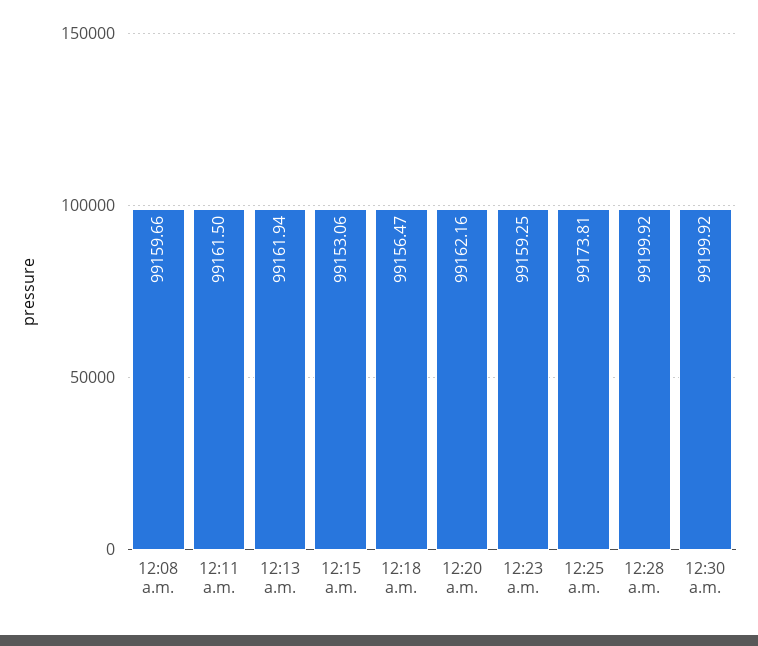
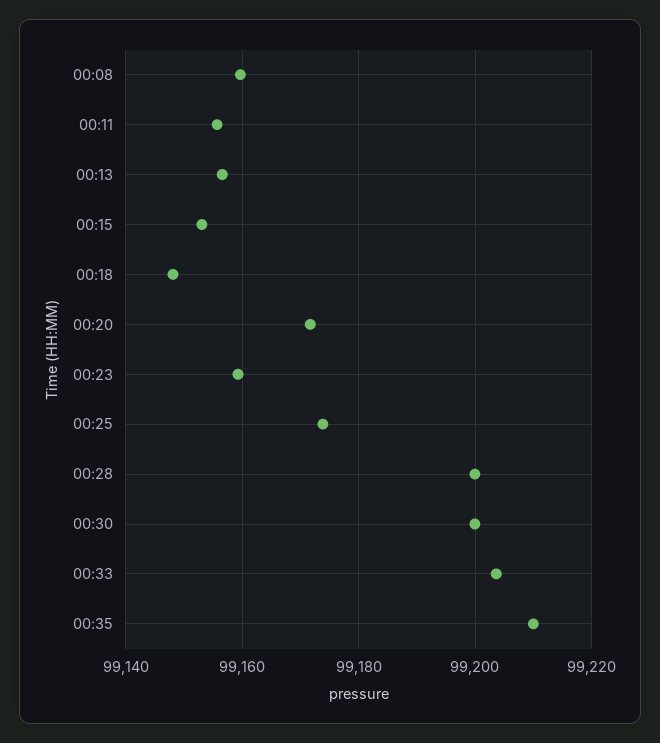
12:11 a.m.: 99161.5 -> 99156
12:13 a.m.: 99161.94 -> 99156
12:18 a.m.: 99156.47 -> 99148
12:20 a.m.: 99162.16 -> 99172
00:33: none -> 99204
00:35: none -> 99210

